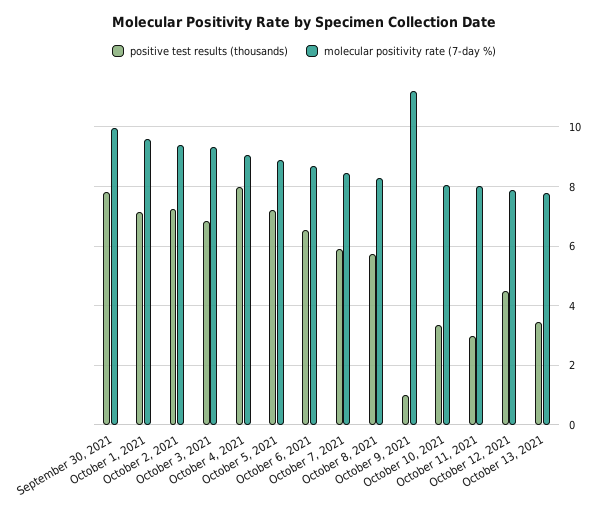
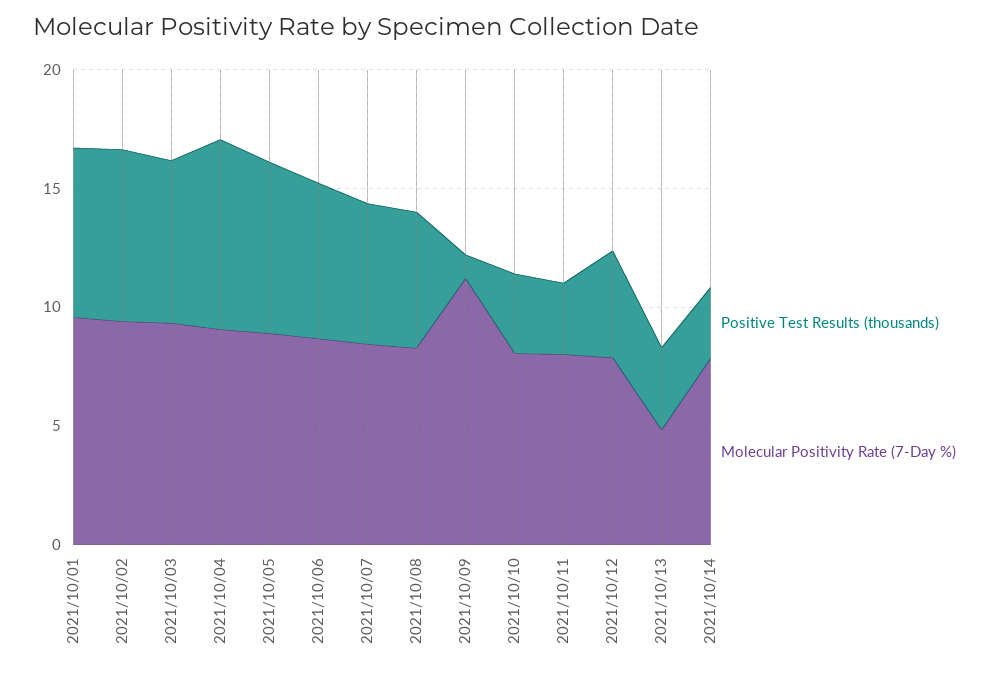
positive test results (thousands), September 30, 2021: 7.75 -> none
molecular positivity rate (7-day %), September 30, 2021: 10 -> none
molecular positivity rate (7-day %), October 13, 2021: 7.75 -> 5
positive test results (thousands), 2021/10/14: none -> 3
molecular positivity rate (7-day %), 2021/10/14: none -> 8

